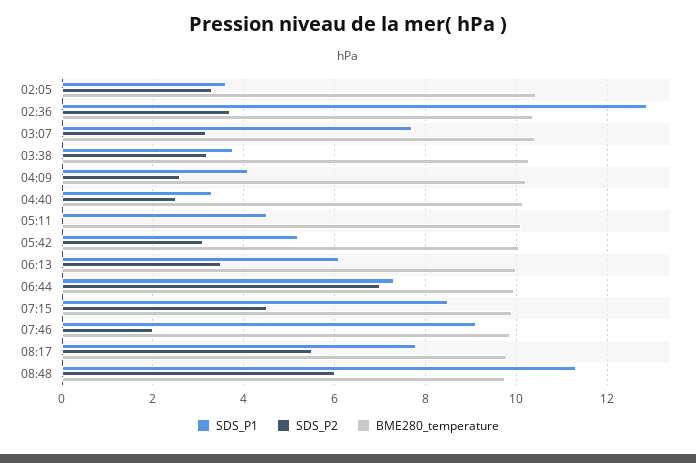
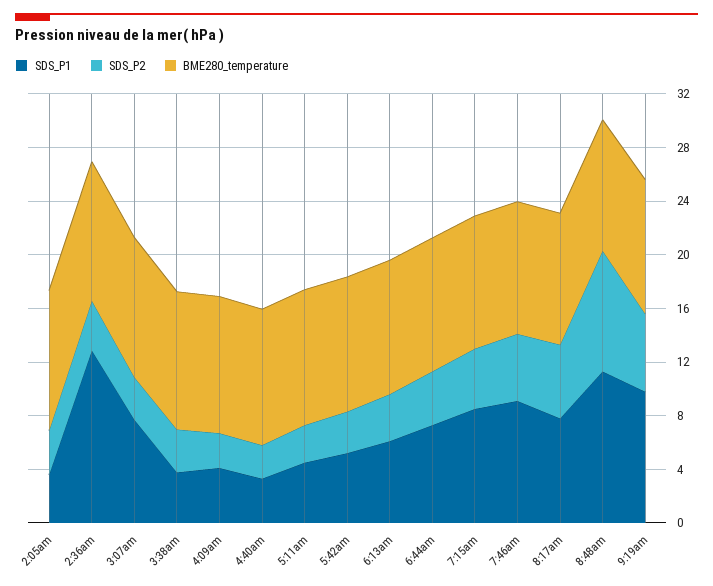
SDS_P2, 05:11: 0 -> 3
SDS_P2, 06:44: 7 -> 4
SDS_P2, 07:46: 2 -> 5
SDS_P2, 08:48: 6 -> 9
SDS_P1, 9:19am: none -> 10
SDS_P2, 9:19am: none -> 6
BME280_temperature, 9:19am: none -> 10

